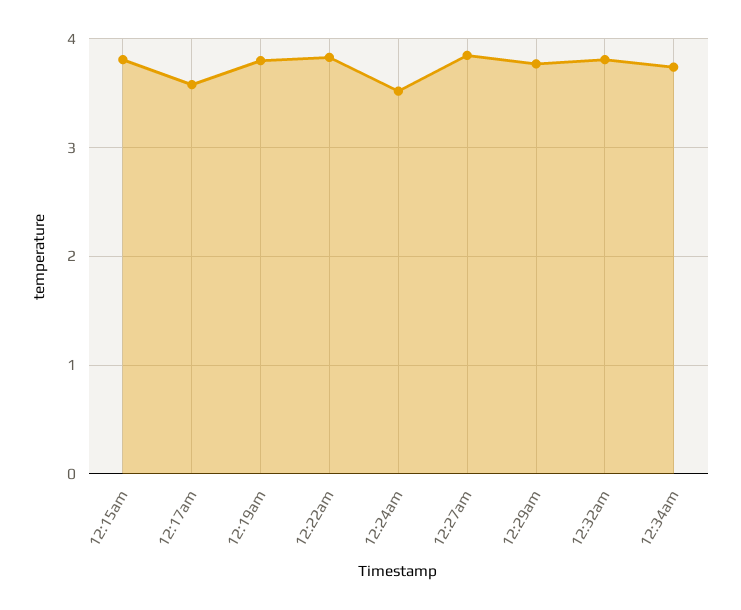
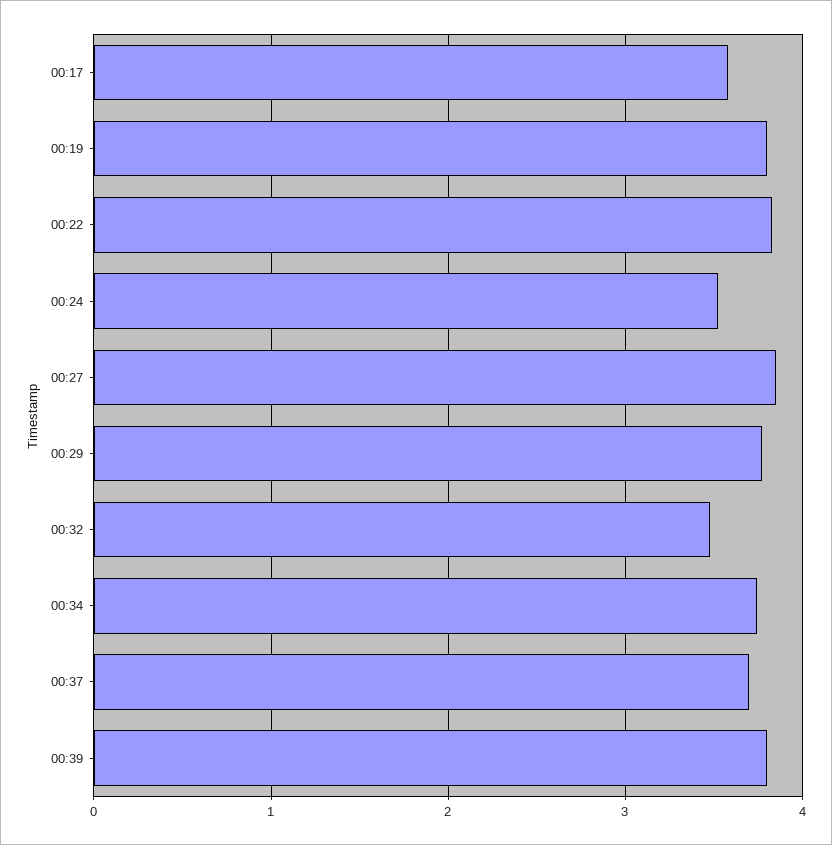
12:15am: 3.8 -> none
12:32am: 3.8 -> 3.5
00:37: none -> 3.7
00:39: none -> 3.8

